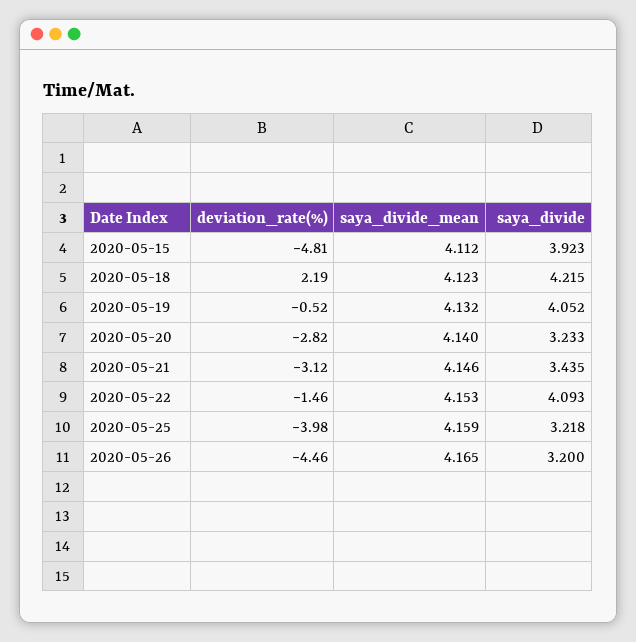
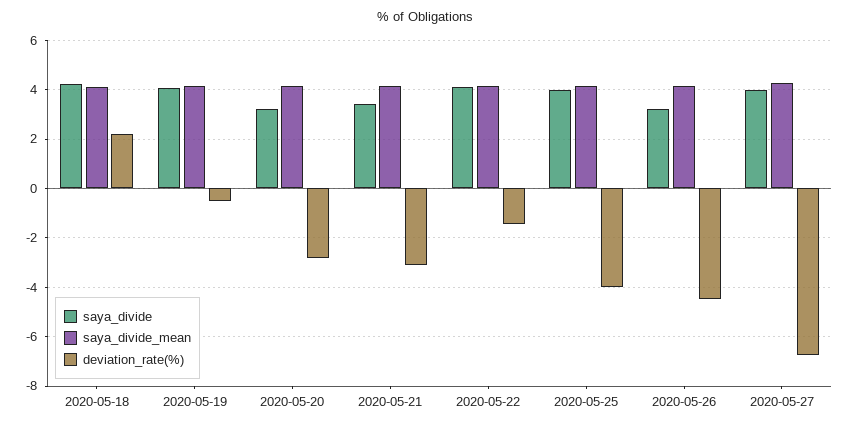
deviation_rate(%), 2020-05-15: -4.81 -> none
saya_divide_mean, 2020-05-15: 4.112 -> none
saya_divide, 2020-05-15: 3.923 -> none
saya_divide, 2020-05-25: 3.218 -> 4
saya_divide, 2020-05-27: none -> 4
saya_divide_mean, 2020-05-27: none -> 4.25
deviation_rate(%), 2020-05-27: none -> -6.75

